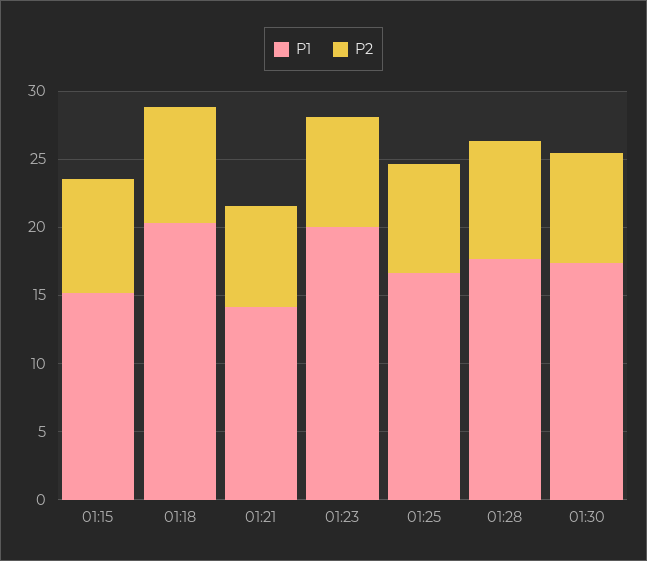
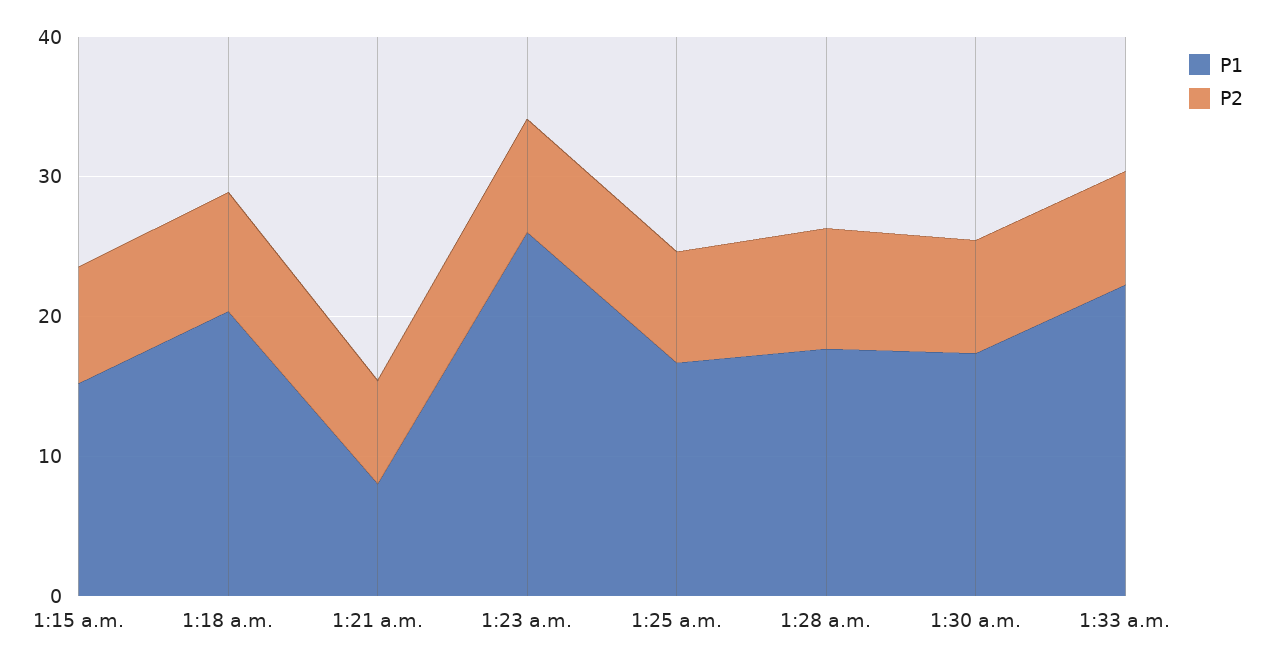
P1, 01:21: 14 -> 8
P1, 01:23: 20 -> 26
P1, 1:33 a.m.: none -> 22
P2, 1:33 a.m.: none -> 8

